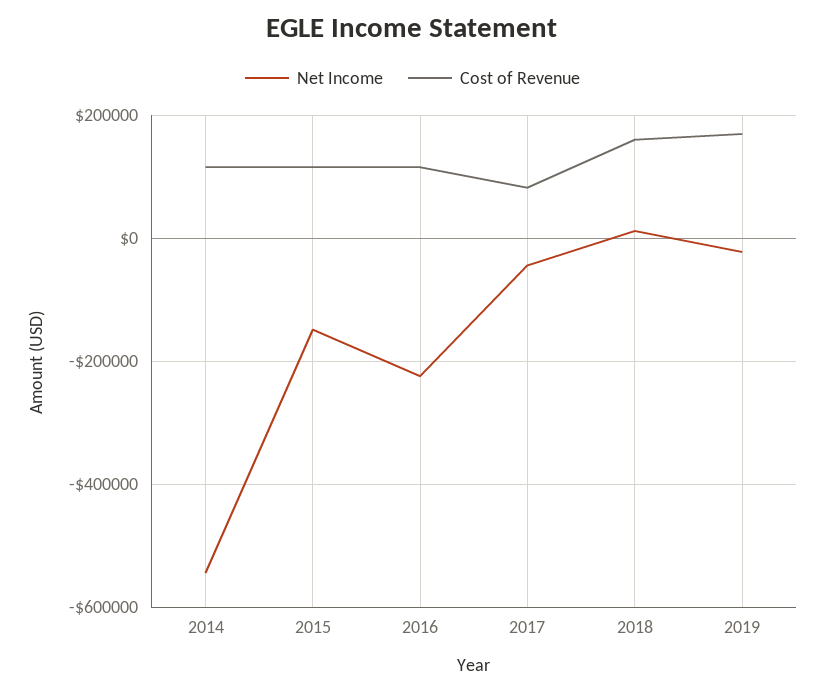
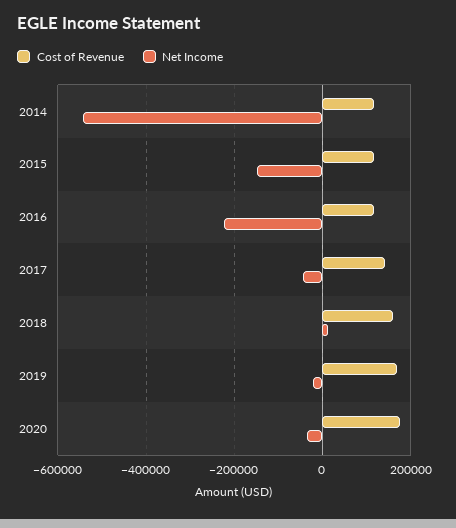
Cost of Revenue, 2017: 80000 -> 140000
Cost of Revenue, 2020: none -> 180000
Net Income, 2020: none -> -40000

